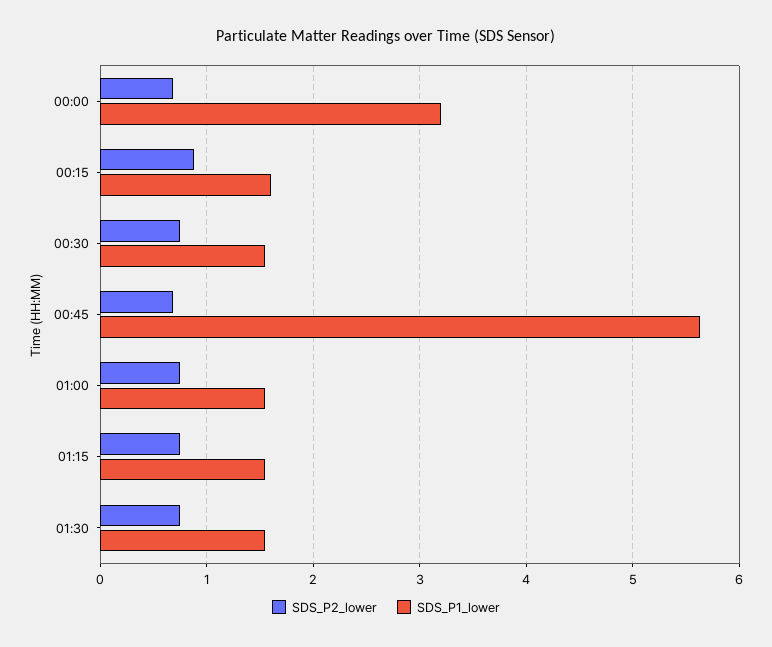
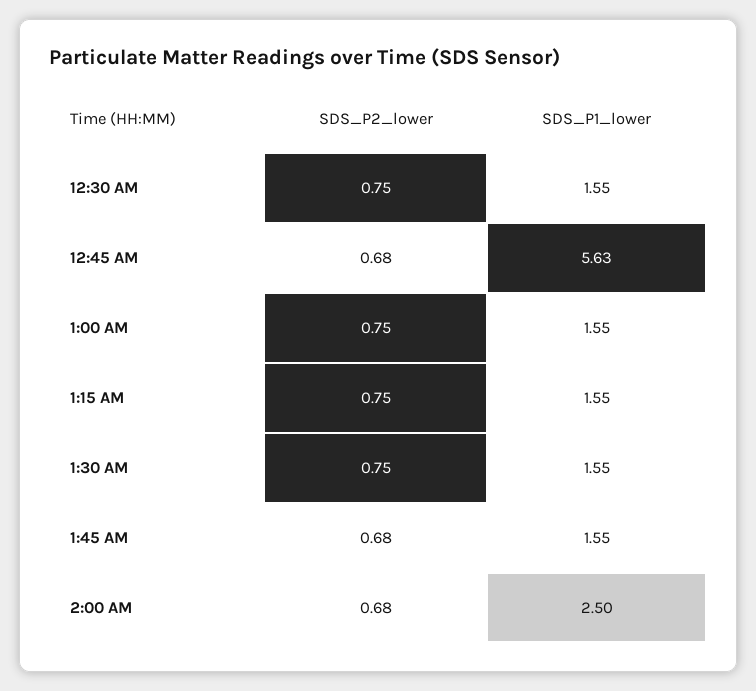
SDS_P2_lower, 00:00: 0.7 -> none
SDS_P1_lower, 00:00: 3.2 -> none
SDS_P2_lower, 00:15: 0.9 -> none
SDS_P1_lower, 00:15: 1.6 -> none
SDS_P2_lower, 1:45 AM: none -> 0.68
SDS_P1_lower, 1:45 AM: none -> 1.55
SDS_P2_lower, 2:00 AM: none -> 0.68
SDS_P1_lower, 2:00 AM: none -> 2.5

